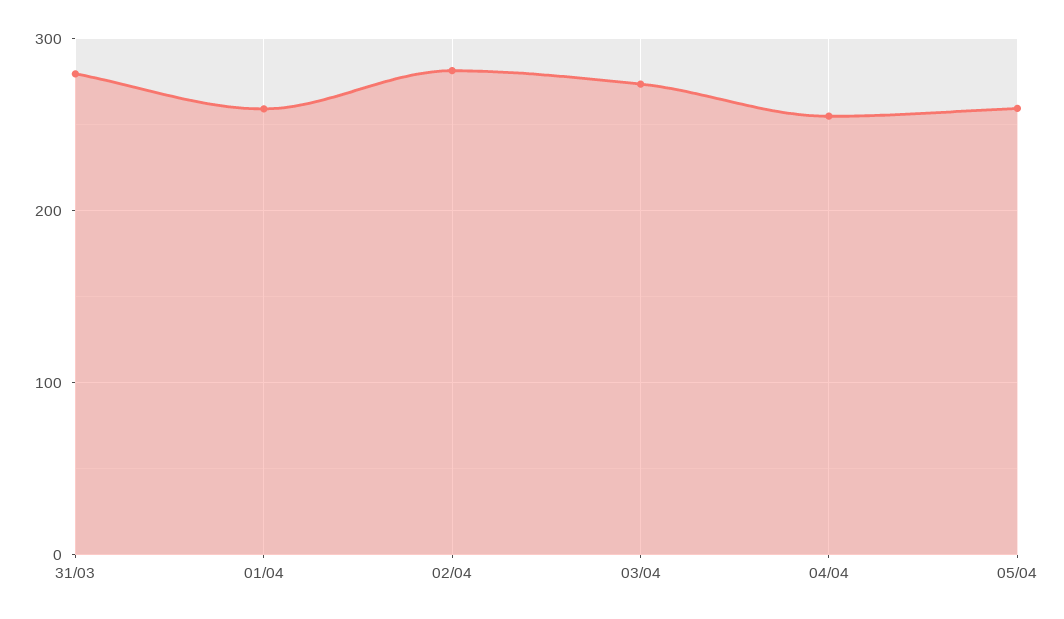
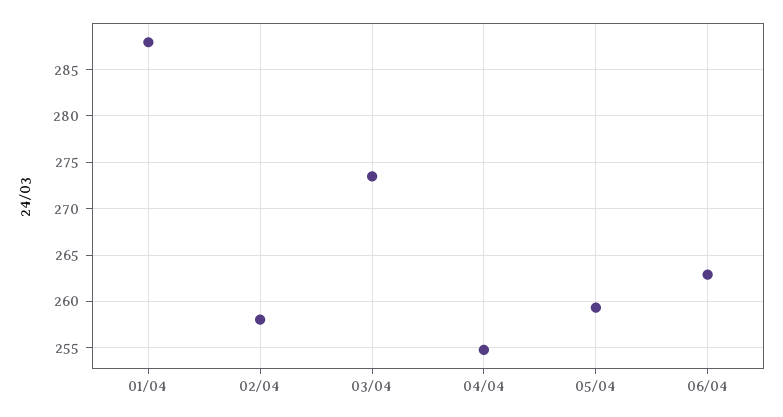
31/03: 280 -> none
01/04: 260 -> 288
02/04: 280 -> 258
06/04: none -> 263

